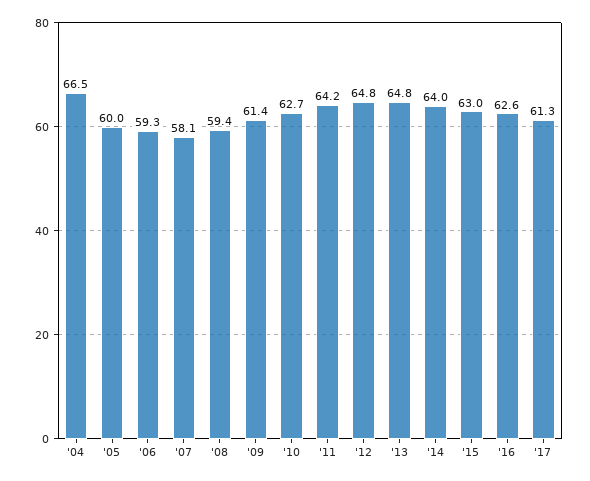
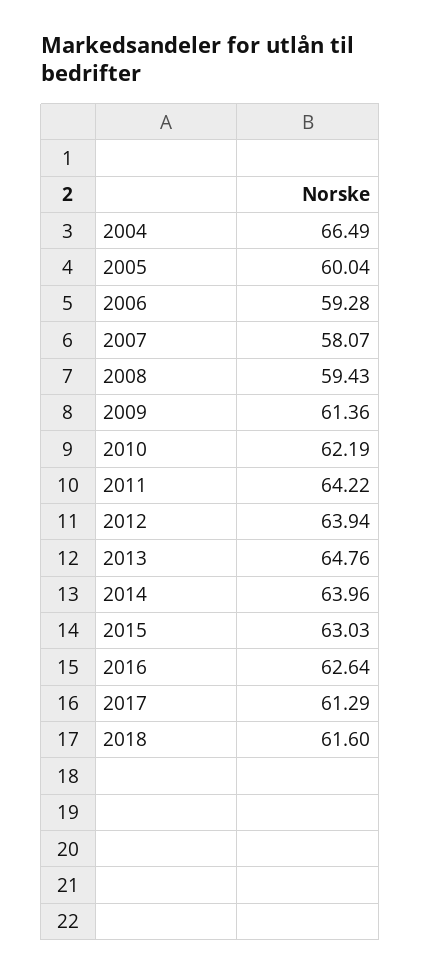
'10: 62.7 -> 62.19
'12: 64.8 -> 63.94
2018: none -> 61.6

